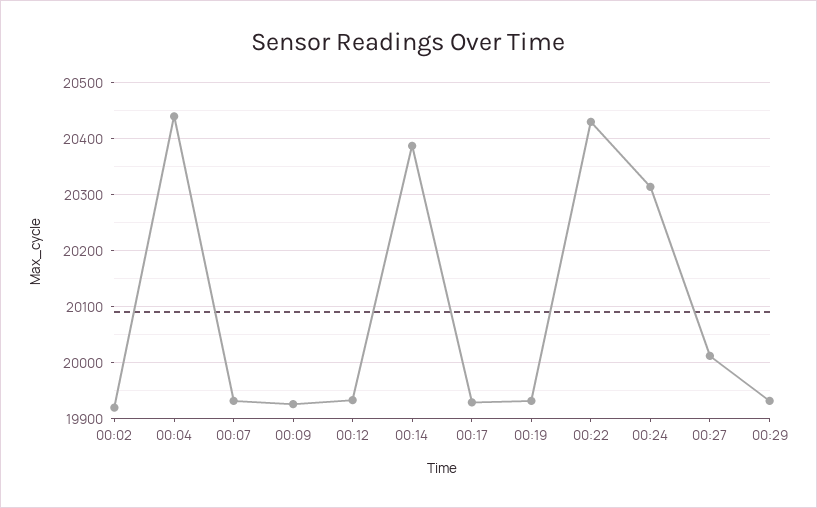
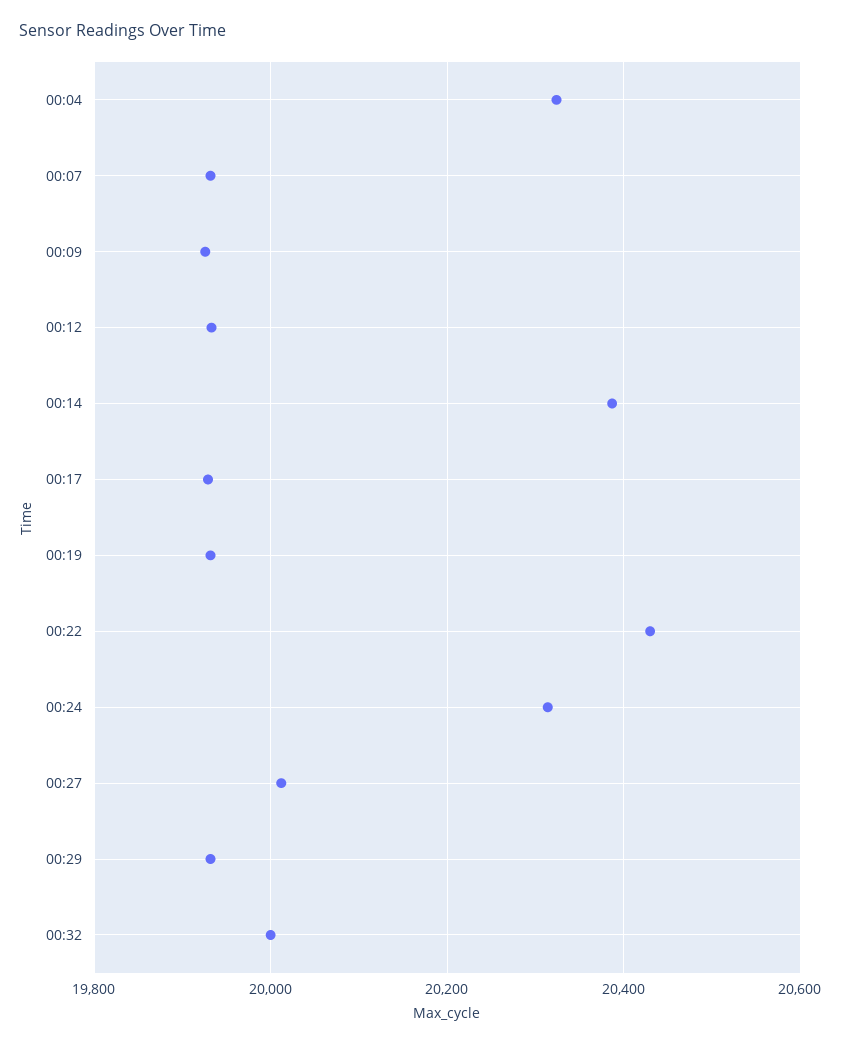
00:02: 19920 -> none
00:04: 20440 -> 20320
00:32: none -> 20000

